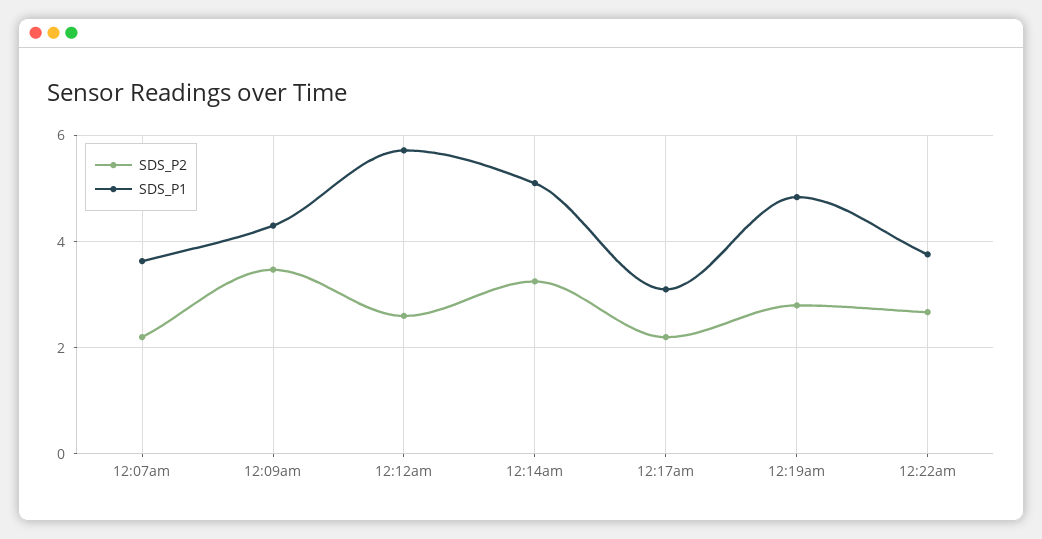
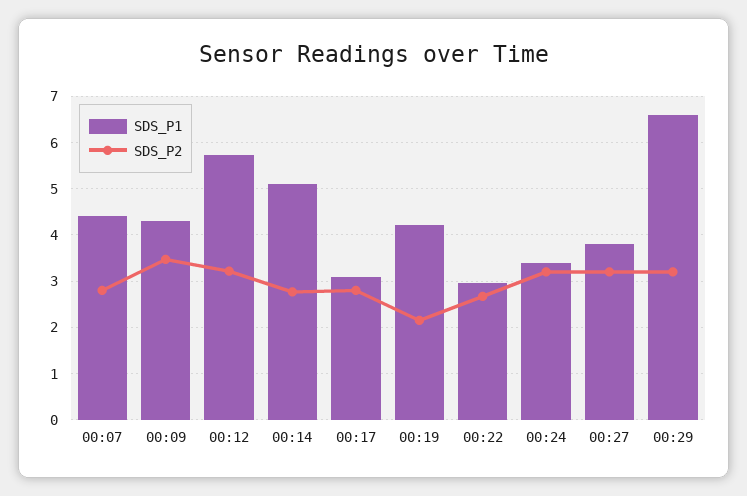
SDS_P2, 12:07am: 2.2 -> 2.8
SDS_P1, 12:07am: 3.6 -> 4.4
SDS_P2, 12:12am: 2.6 -> 3.2
SDS_P2, 12:14am: 3.2 -> 2.8
SDS_P2, 12:17am: 2.2 -> 2.8
SDS_P2, 12:19am: 2.8 -> 2.2
SDS_P1, 12:19am: 4.8 -> 4.2
SDS_P1, 12:22am: 3.8 -> 3
SDS_P1, 00:24: none -> 3.4
SDS_P2, 00:24: none -> 3.2
SDS_P1, 00:27: none -> 3.8
SDS_P2, 00:27: none -> 3.2
SDS_P1, 00:29: none -> 6.6
SDS_P2, 00:29: none -> 3.2

